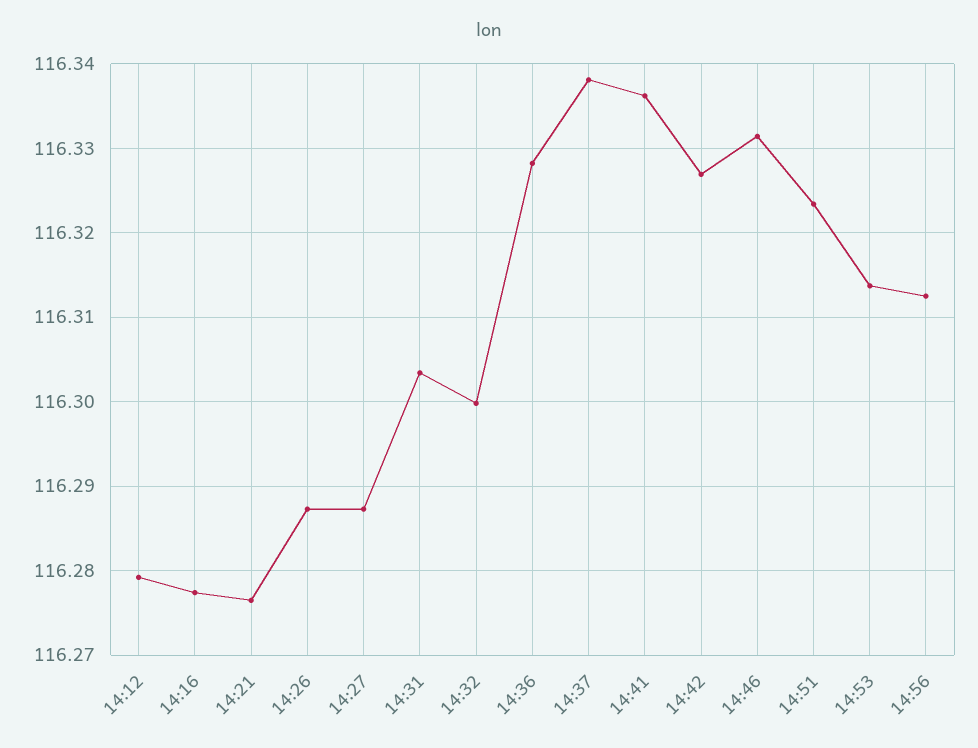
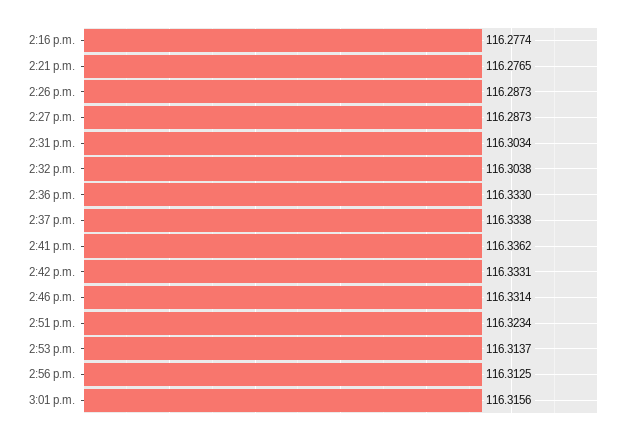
14:12: 116.279 -> none
14:32: 116.3 -> 116.3038
14:36: 116.328 -> 116.333
14:37: 116.338 -> 116.3338
14:42: 116.327 -> 116.3331
3:01 p.m.: none -> 116.3156

